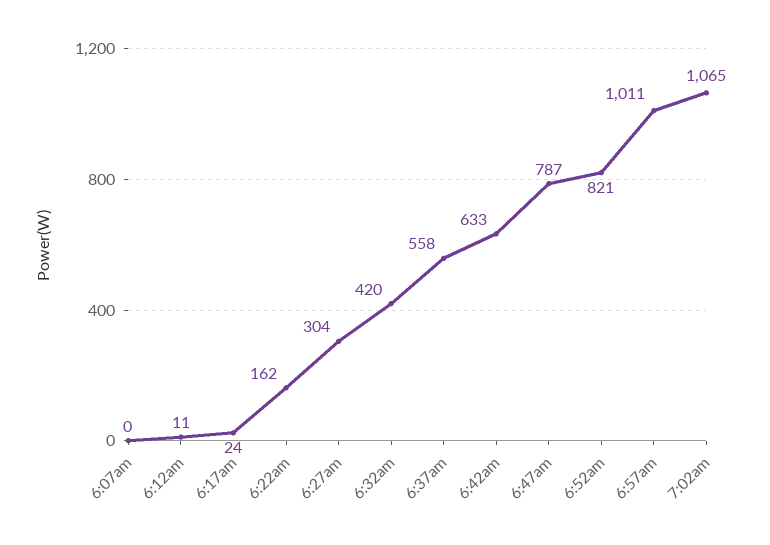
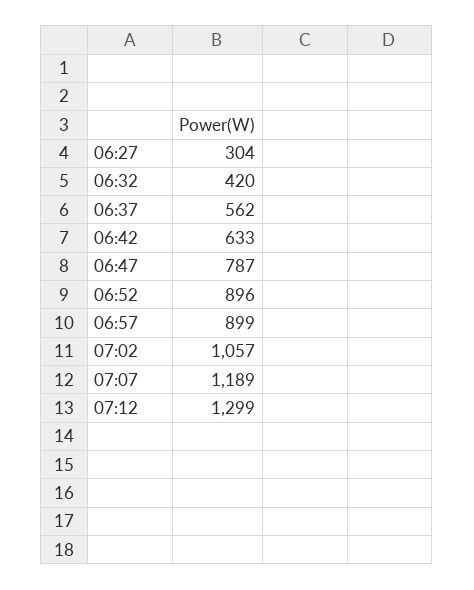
6:07am: 0 -> none
6:12am: 11 -> none
6:17am: 24 -> none
6:22am: 162 -> none
6:37am: 558 -> 562
6:52am: 821 -> 896
6:57am: 1011 -> 899
7:02am: 1065 -> 1057
07:07: none -> 1189
07:12: none -> 1299

